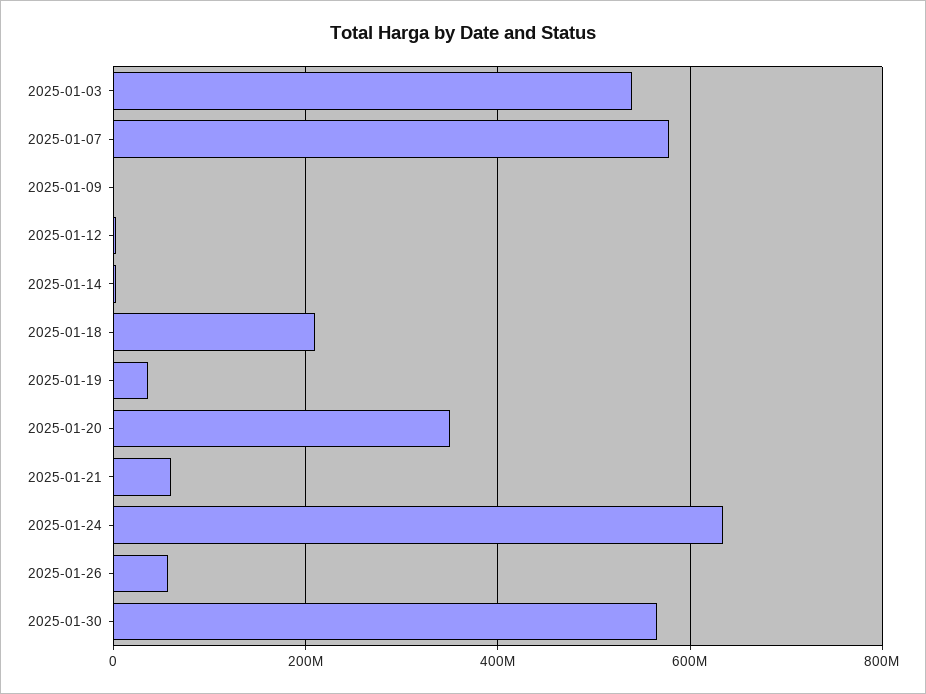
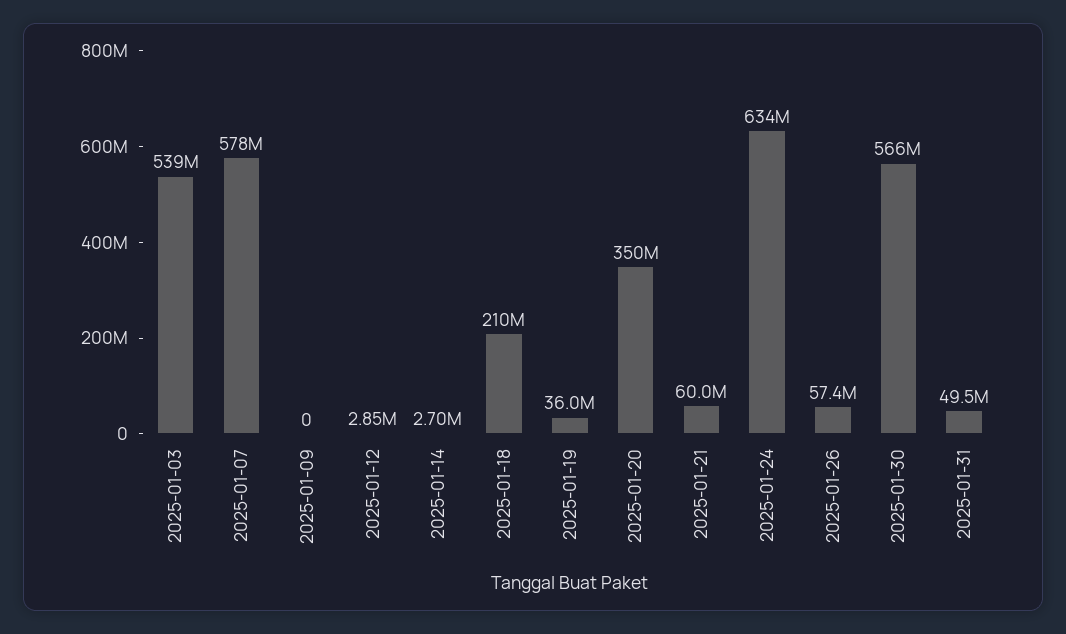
2025-01-31: none -> 49500000

